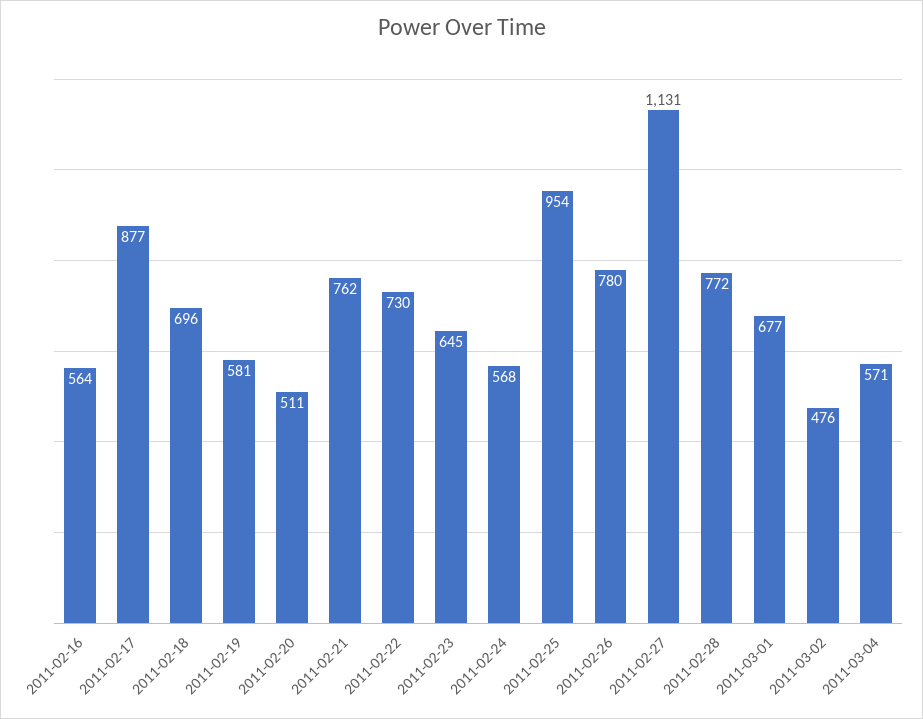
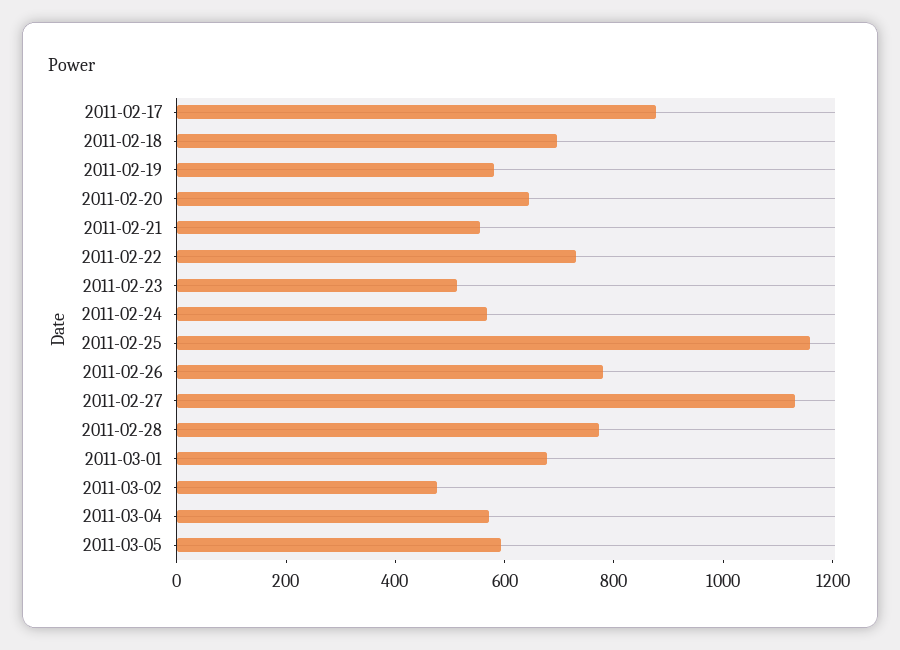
2011-02-16: 564 -> none
2011-02-20: 511 -> 650
2011-02-21: 762 -> 550
2011-02-23: 645 -> 500
2011-02-25: 954 -> 1150
2011-03-05: none -> 600

